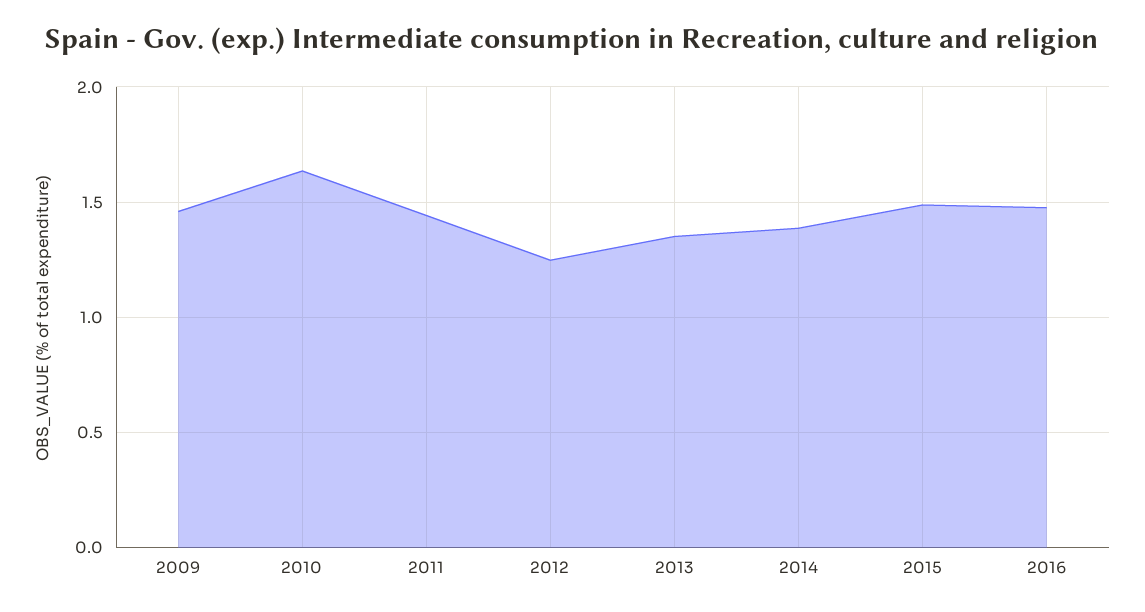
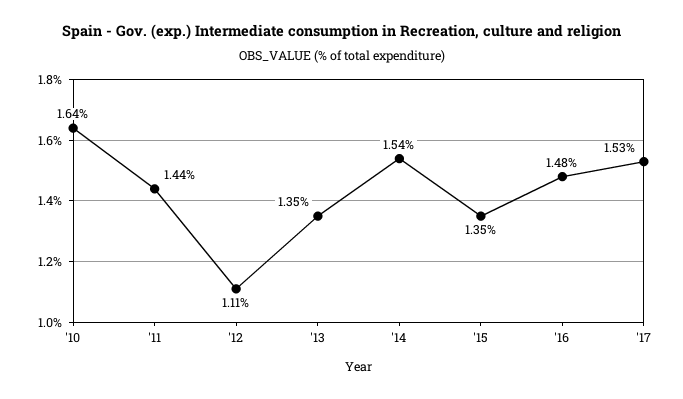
2009: 1.45 -> none
2012: 1.25 -> 1.11
2014: 1.4 -> 1.54
2015: 1.5 -> 1.35
'17: none -> 1.53

